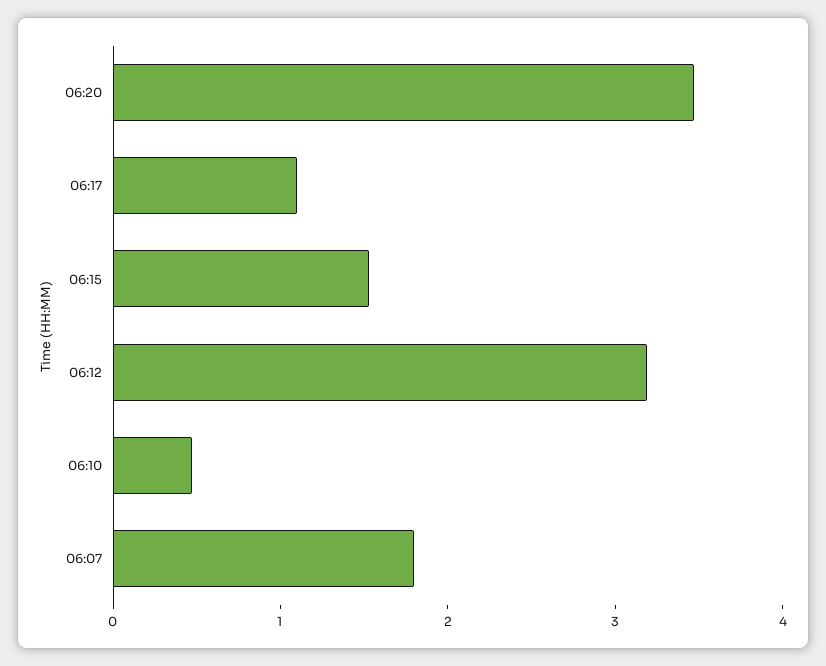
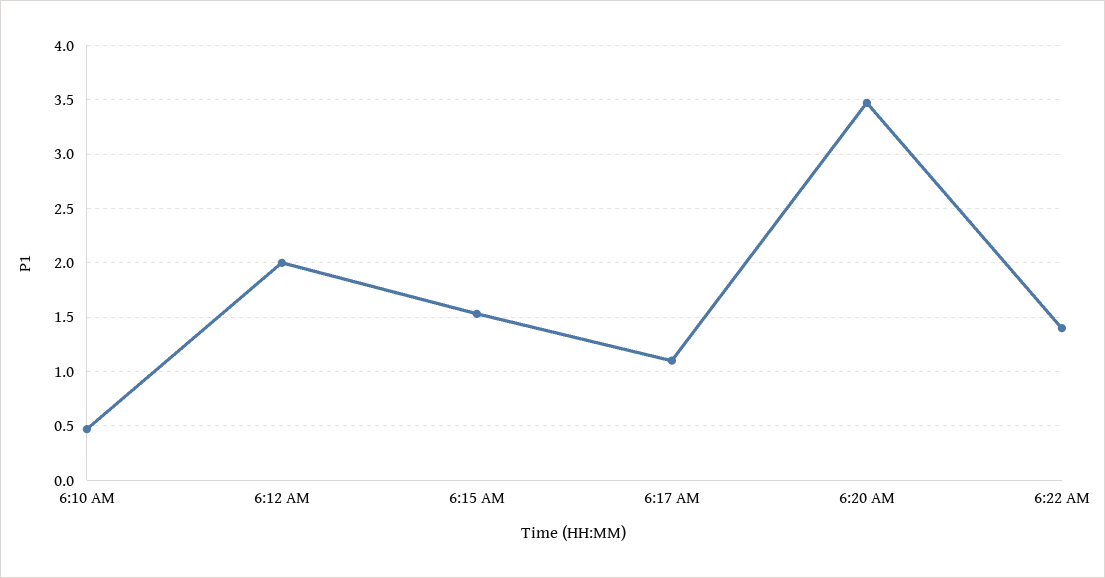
06:12: 3.2 -> 2
06:07: 1.8 -> none
6:22 AM: none -> 1.4

